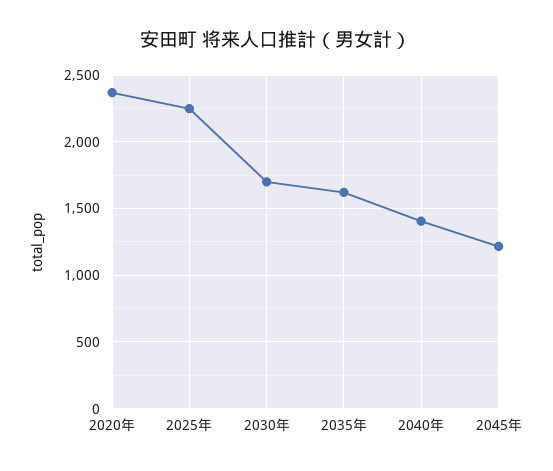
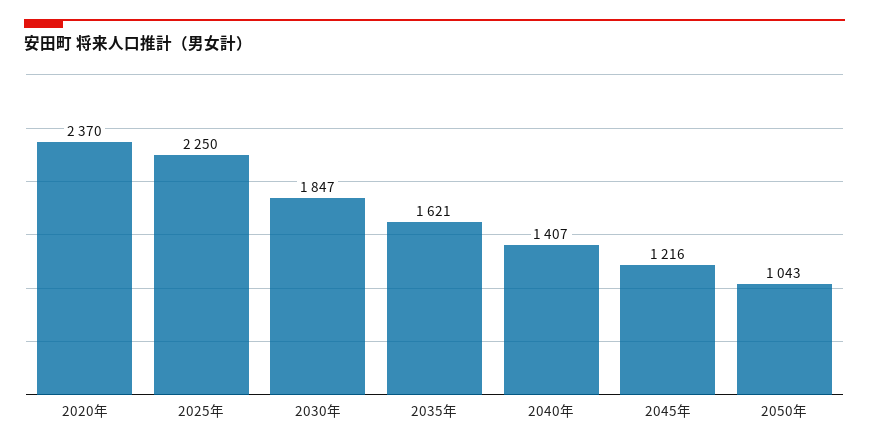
2030年: 1700 -> 1847
2050年: none -> 1043

